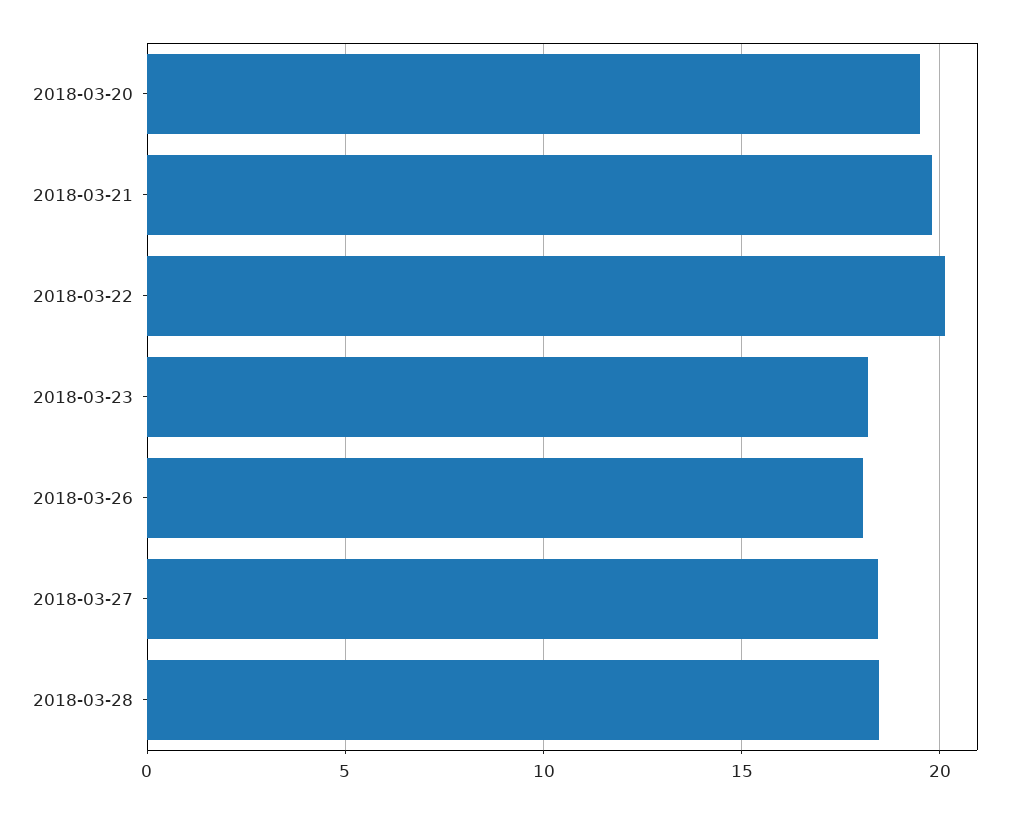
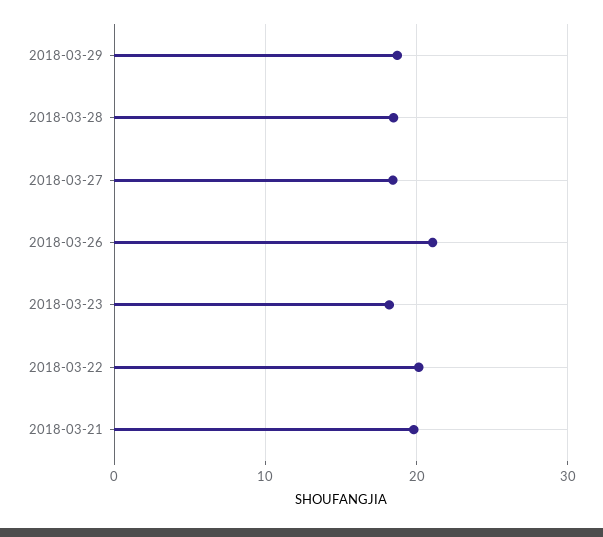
2018-03-20: 19.5 -> none
2018-03-26: 18 -> 21
2018-03-29: none -> 19

